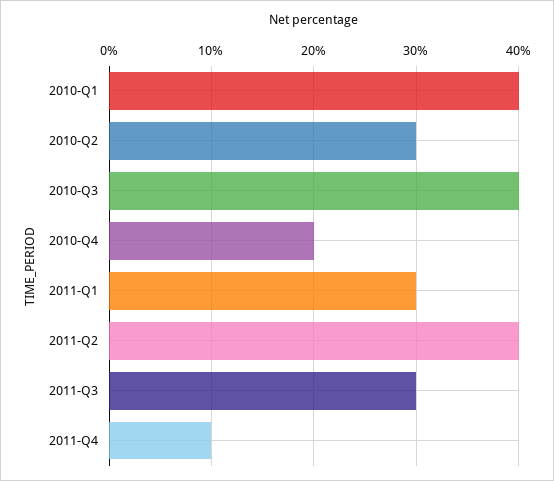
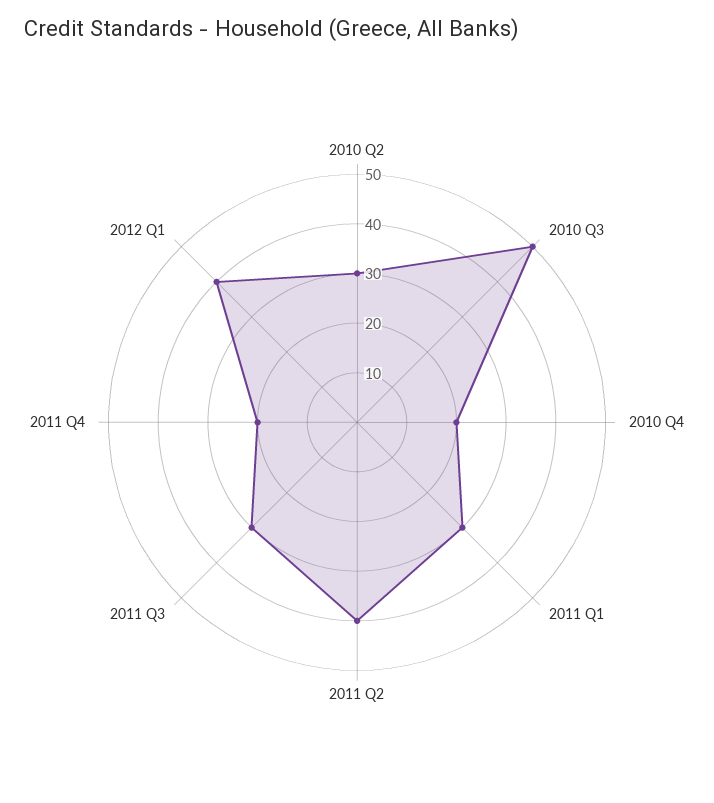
2010-Q1: 40 -> none
2010-Q3: 40 -> 50
2011-Q4: 10 -> 20
2012 Q1: none -> 40

